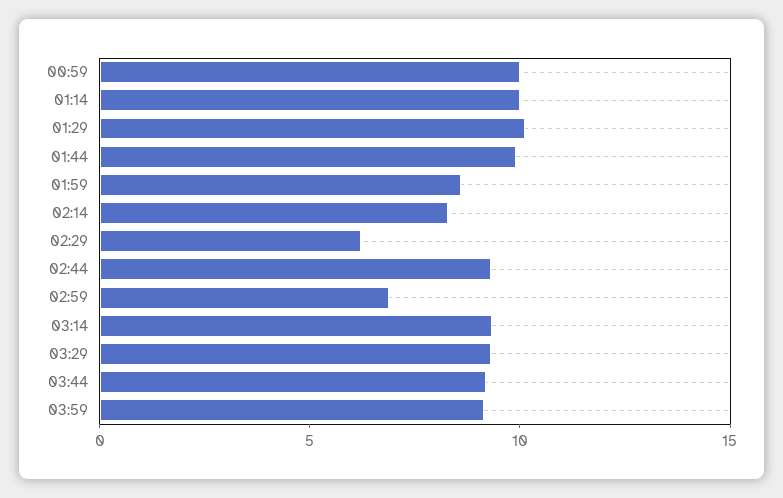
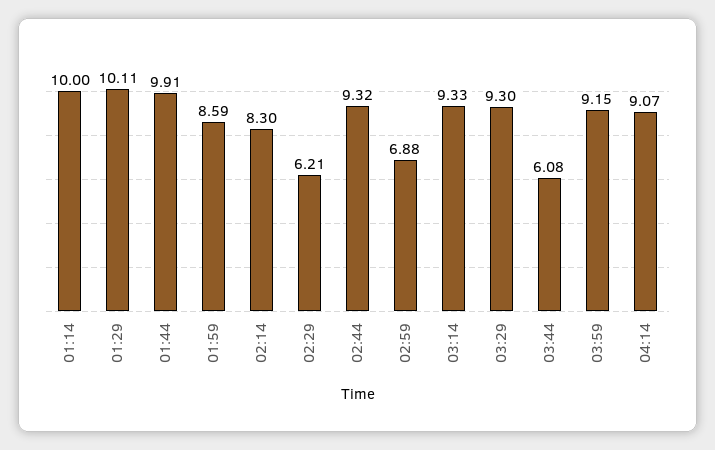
00:59: 10 -> none
03:44: 9 -> 6.08
04:14: none -> 9.07

